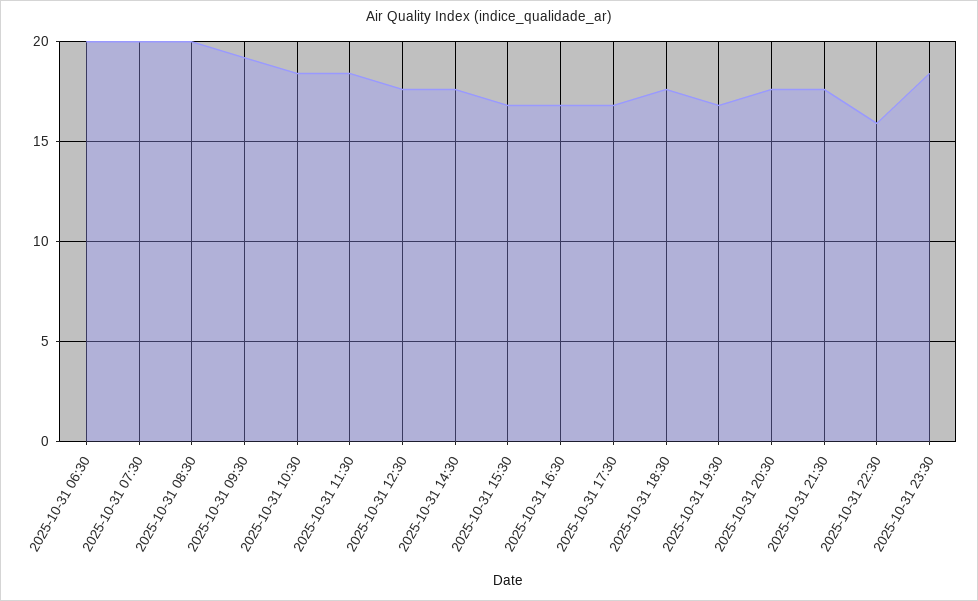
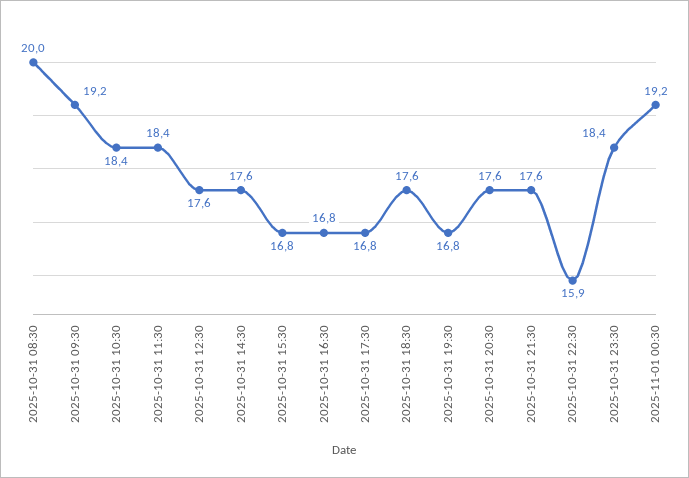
2025-10-31 06:30: 20 -> none
2025-10-31 07:30: 20 -> none
2025-11-01 00:30: none -> 19.2

